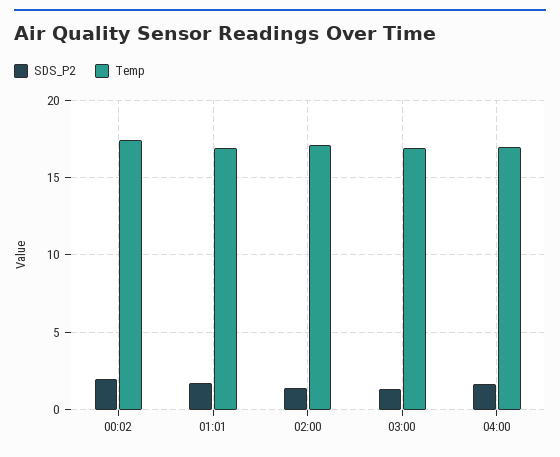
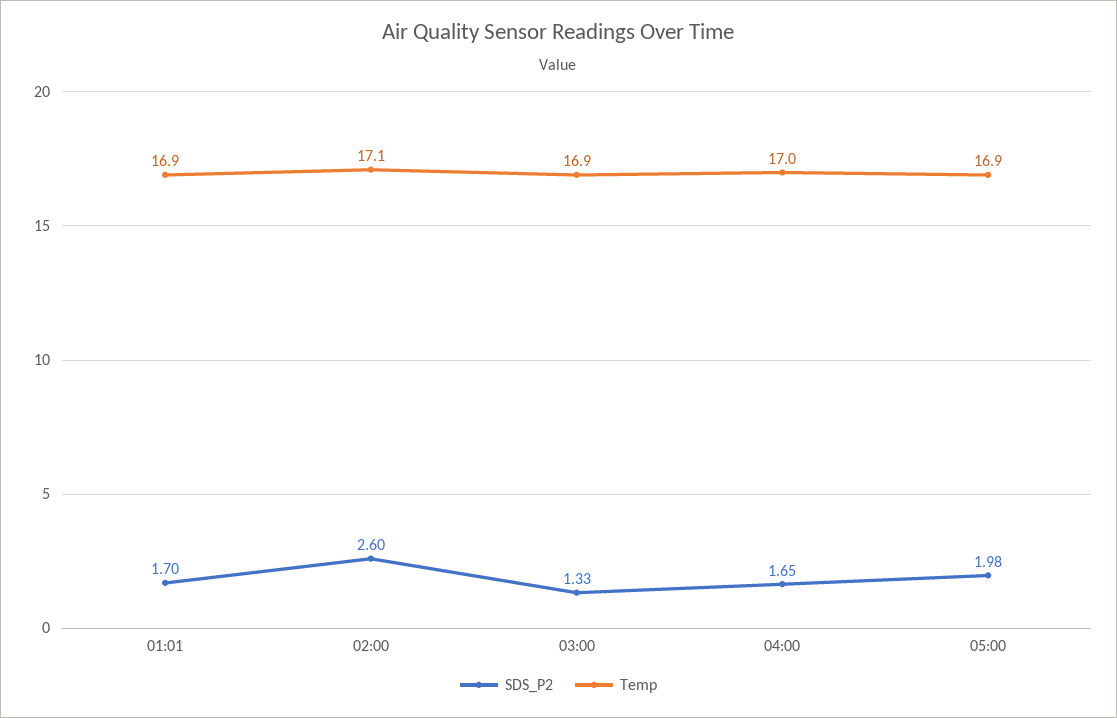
SDS_P2, 00:02: 2 -> none
Temp, 00:02: 17.5 -> none
SDS_P2, 02:00: 1.5 -> 2.6
SDS_P2, 05:00: none -> 1.98
Temp, 05:00: none -> 16.9

